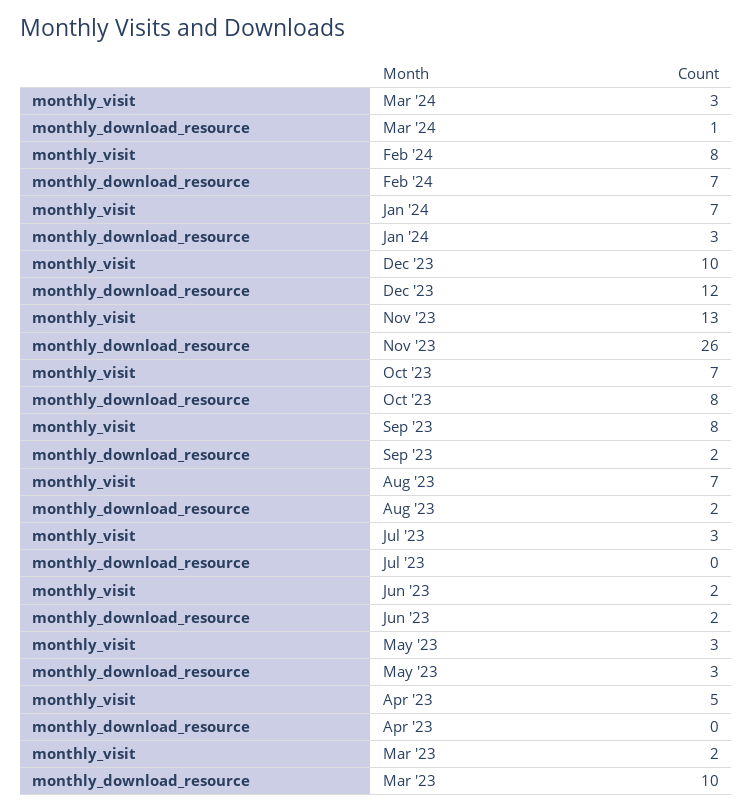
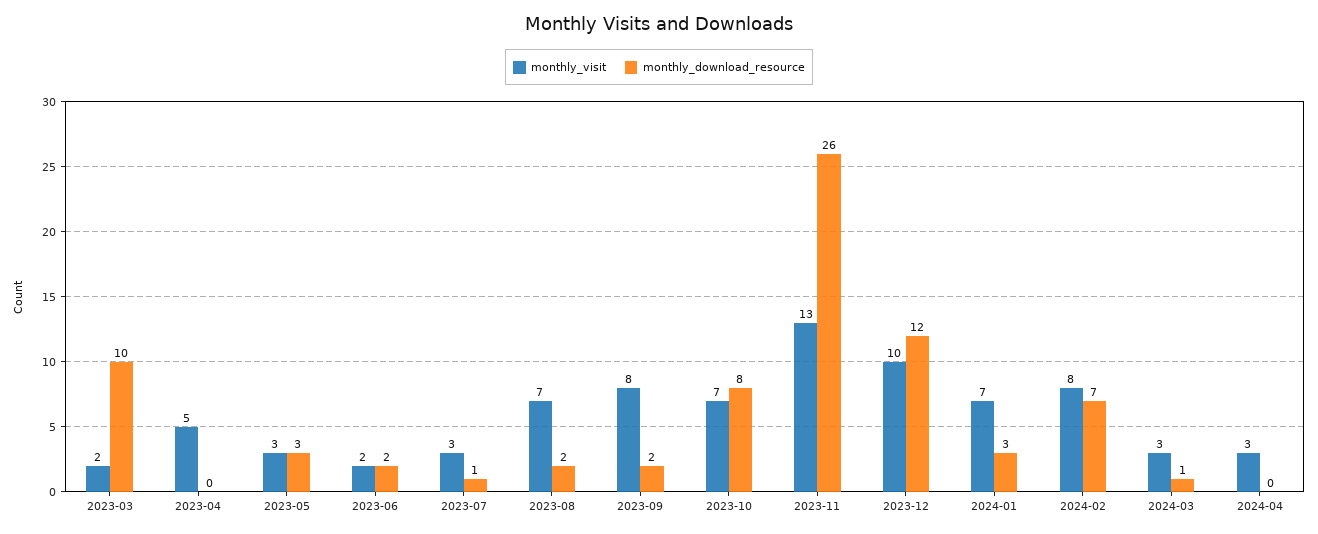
monthly_download_resource, Jul '23: 0 -> 1
monthly_visit, 2024-04: none -> 3
monthly_download_resource, 2024-04: none -> 0

